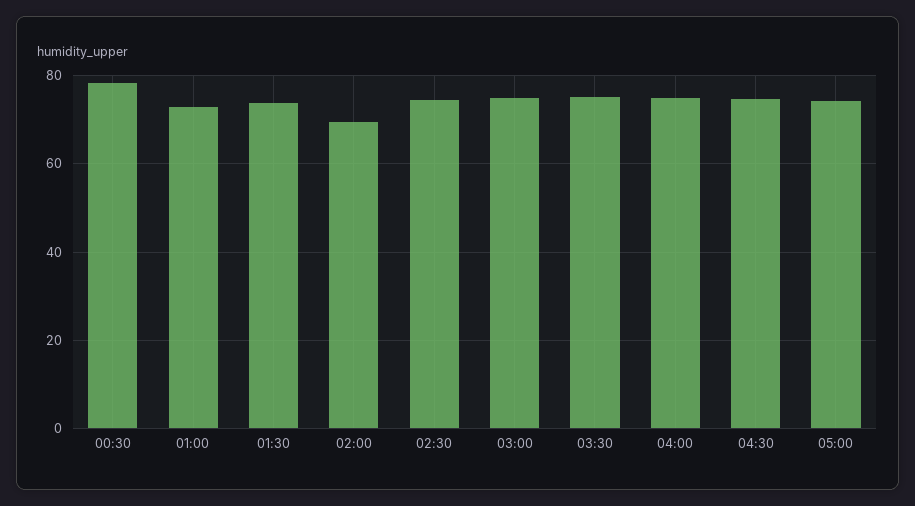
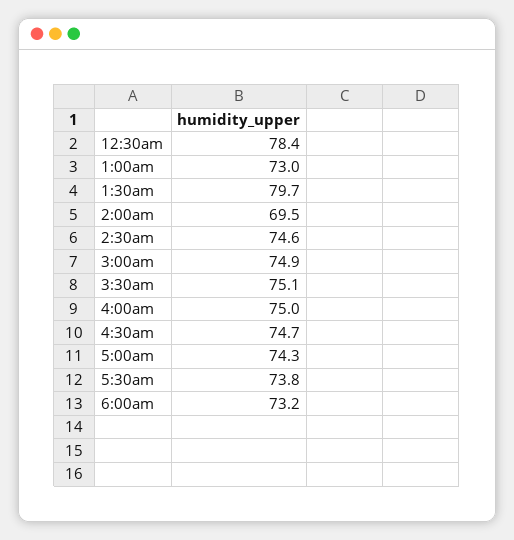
01:30: 74 -> 79.7
5:30am: none -> 73.8
6:00am: none -> 73.2

